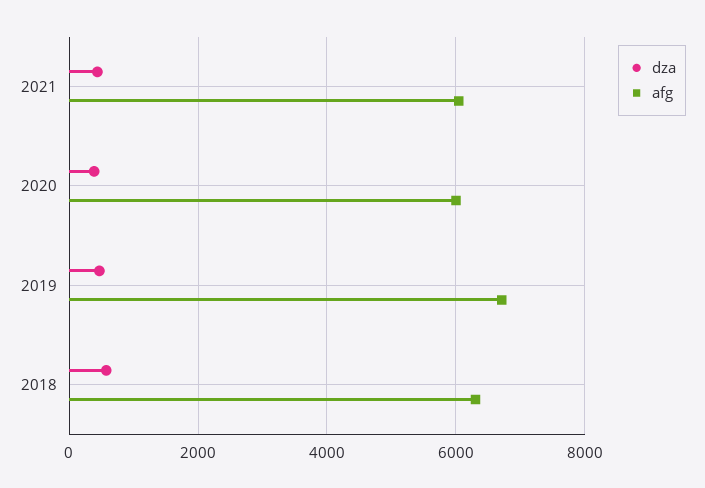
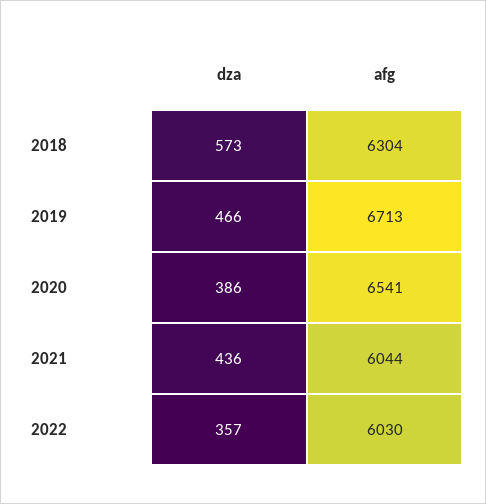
afg, 2020: 6000 -> 6541
dza, 2022: none -> 357
afg, 2022: none -> 6030

